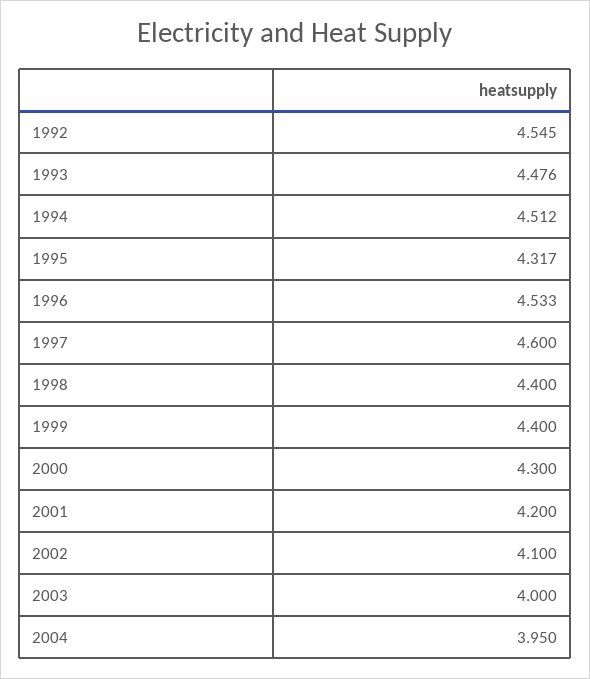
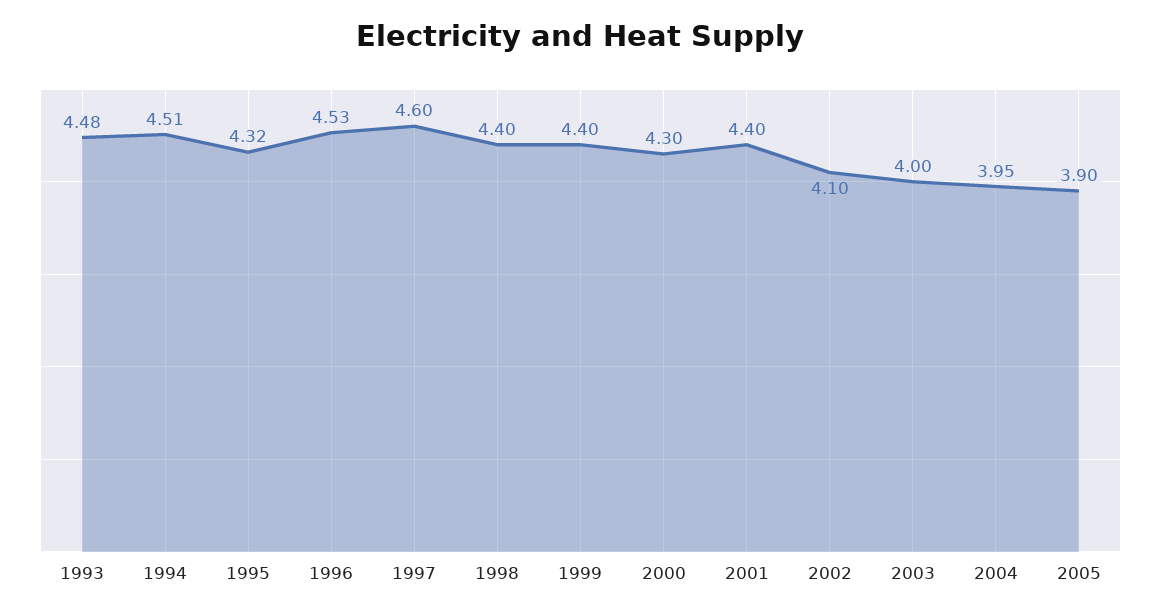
1992: 4.545 -> none
2001: 4.2 -> 4.4
2005: none -> 3.9

